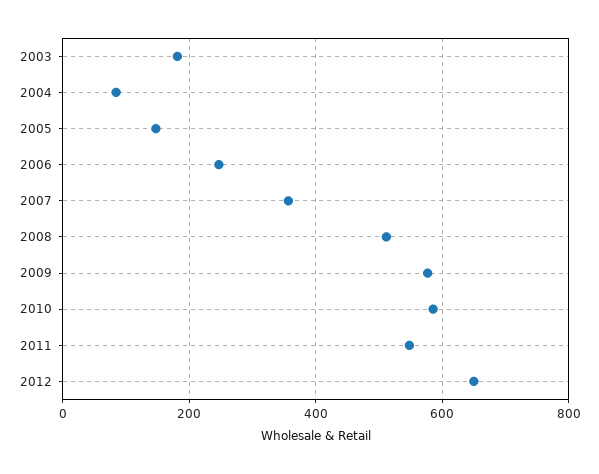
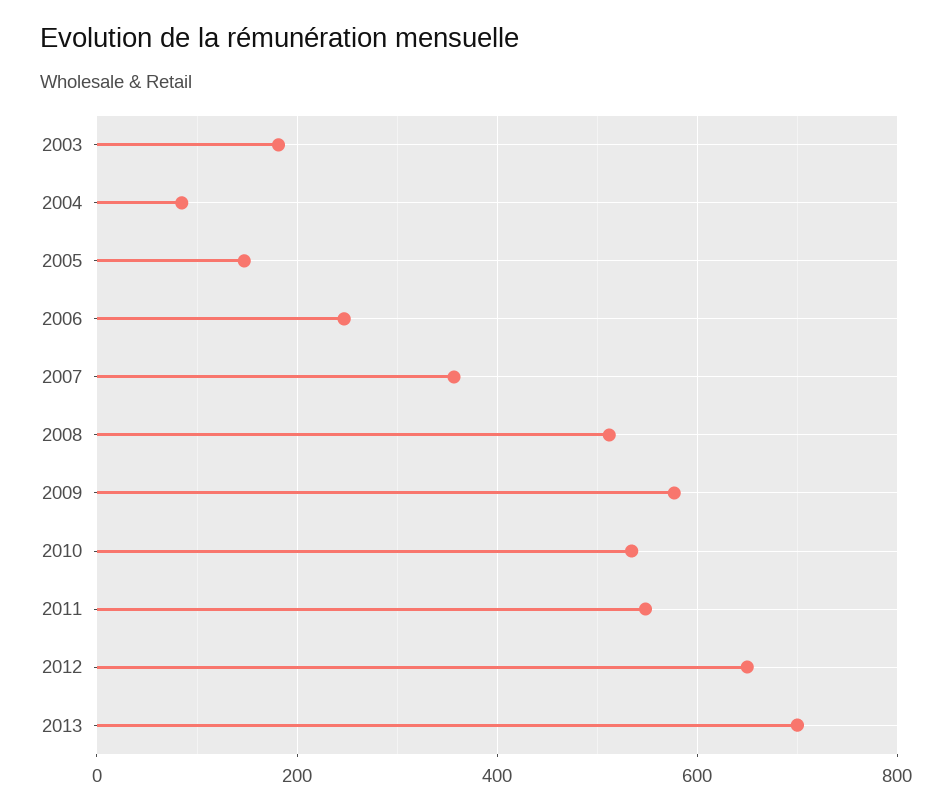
2010: 580 -> 540
2013: none -> 700

